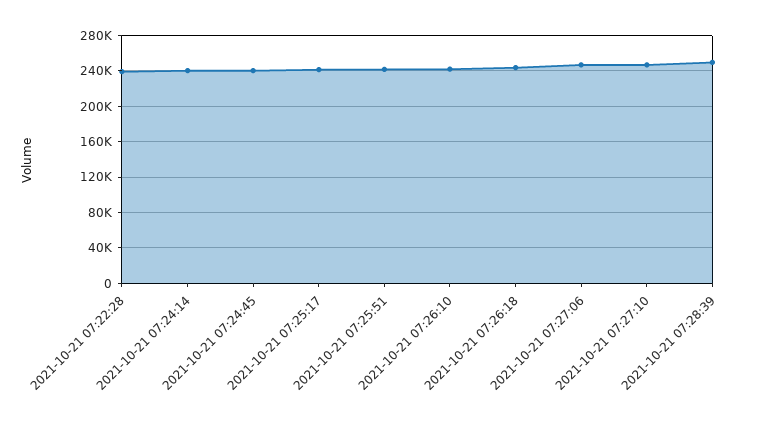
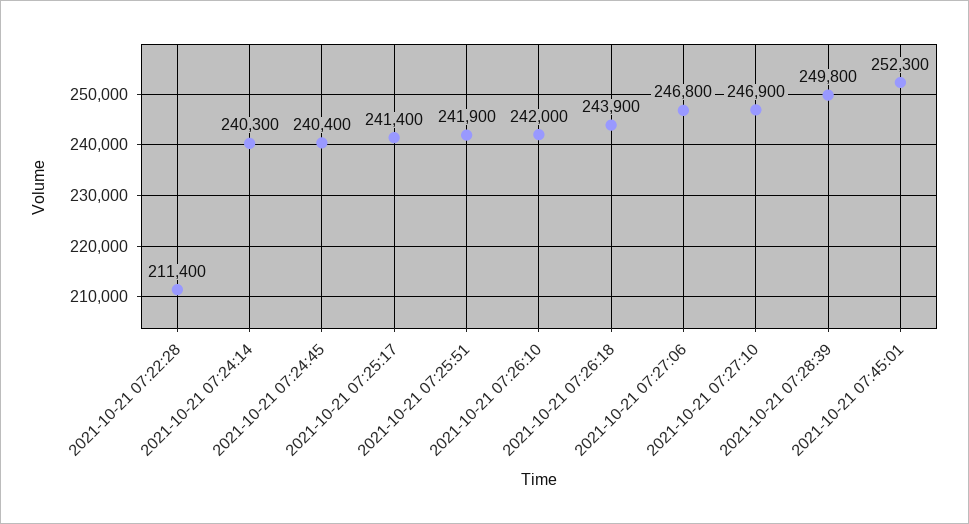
2021-10-21 07:22:28: 240000 -> 211400
2021-10-21 07:45:01: none -> 252300

